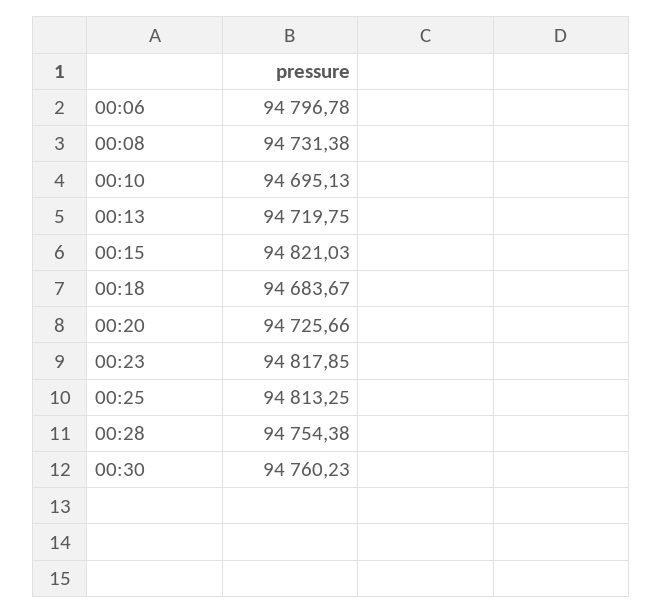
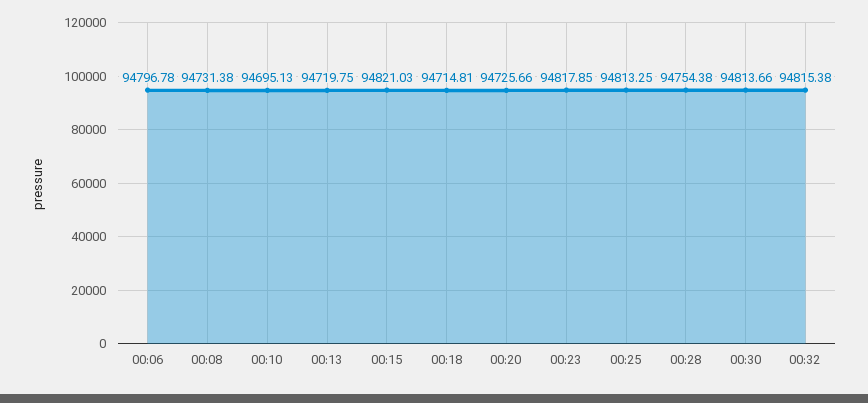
00:18: 94683.67 -> 94714.81
00:30: 94760.23 -> 94813.66
00:32: none -> 94815.38

